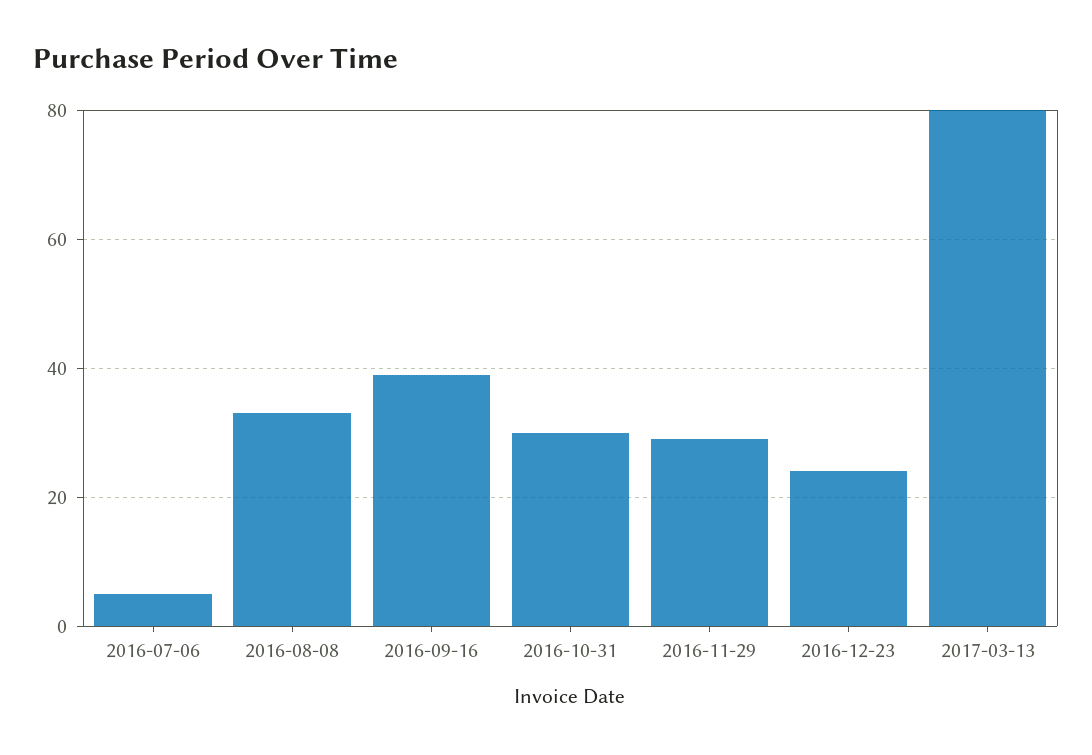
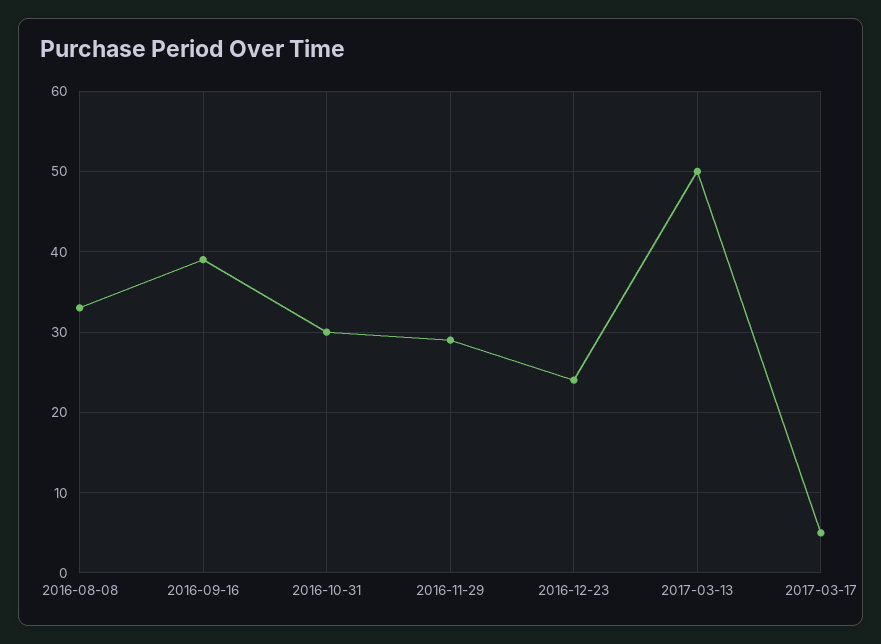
2016-07-06: 5 -> none
2017-03-13: 80 -> 50
2017-03-17: none -> 5

